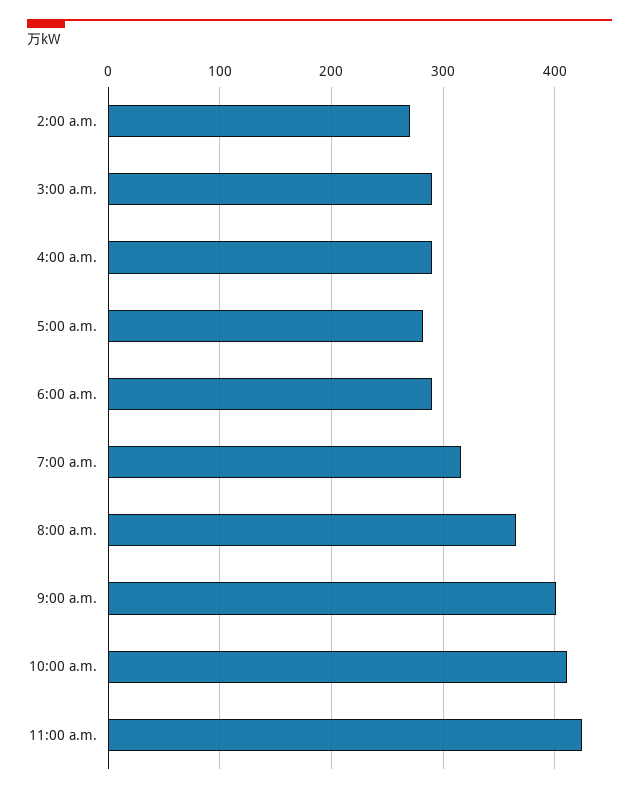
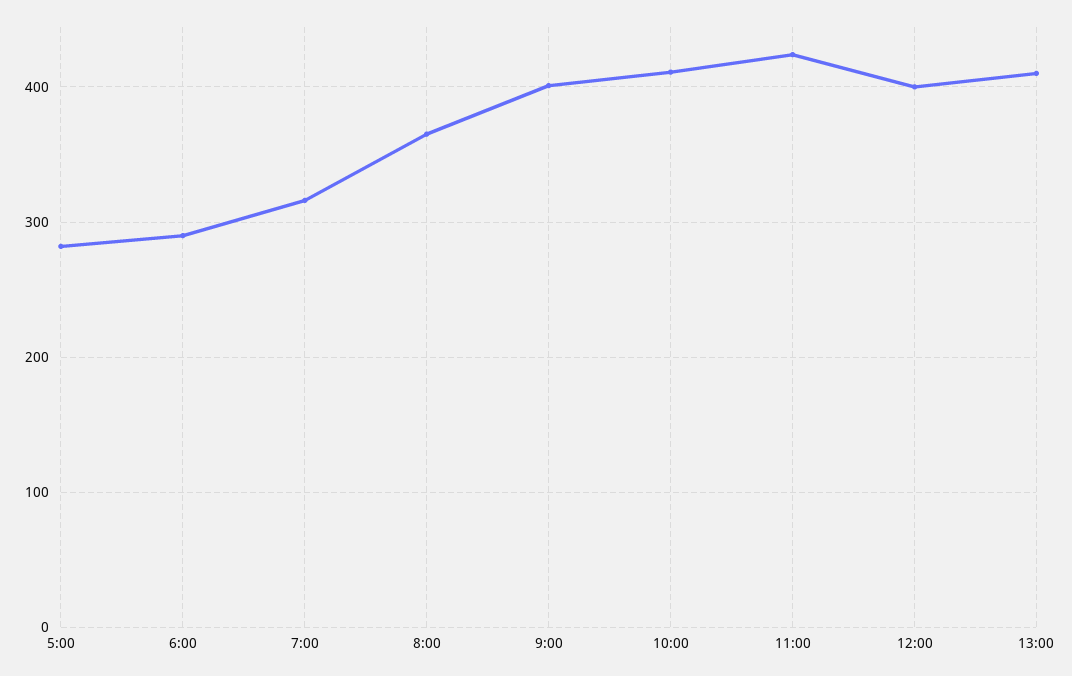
2:00 a.m.: 270 -> none
3:00 a.m.: 290 -> none
4:00 a.m.: 290 -> none
12:00: none -> 400
13:00: none -> 410

